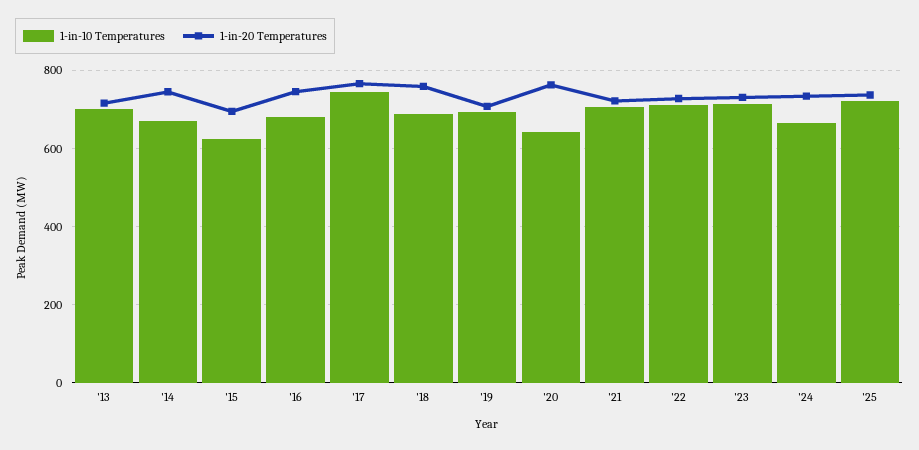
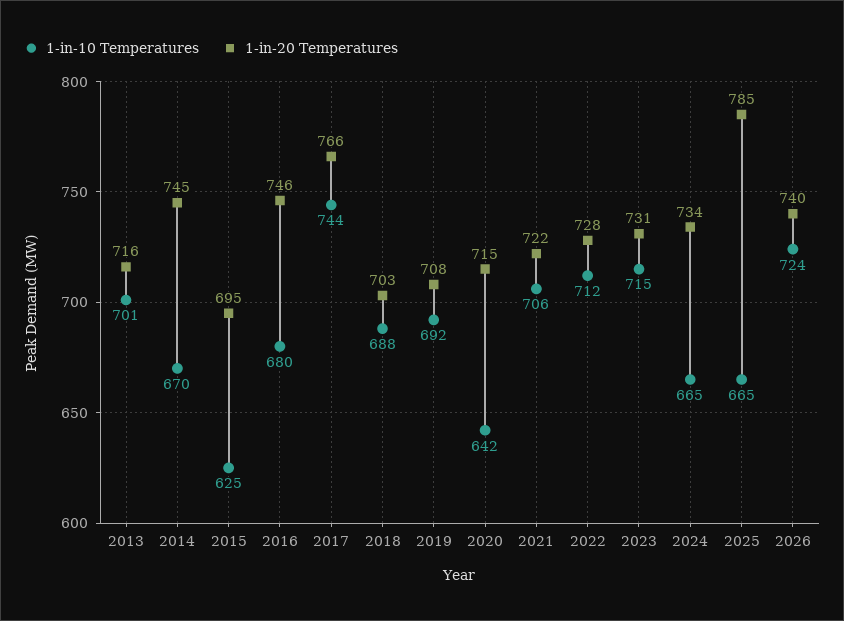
1-in-20 Temperatures, '18: 760 -> 703
1-in-20 Temperatures, '20: 760 -> 715
1-in-10 Temperatures, '25: 720 -> 665
1-in-20 Temperatures, '25: 740 -> 785
1-in-10 Temperatures, 2026: none -> 724
1-in-20 Temperatures, 2026: none -> 740

